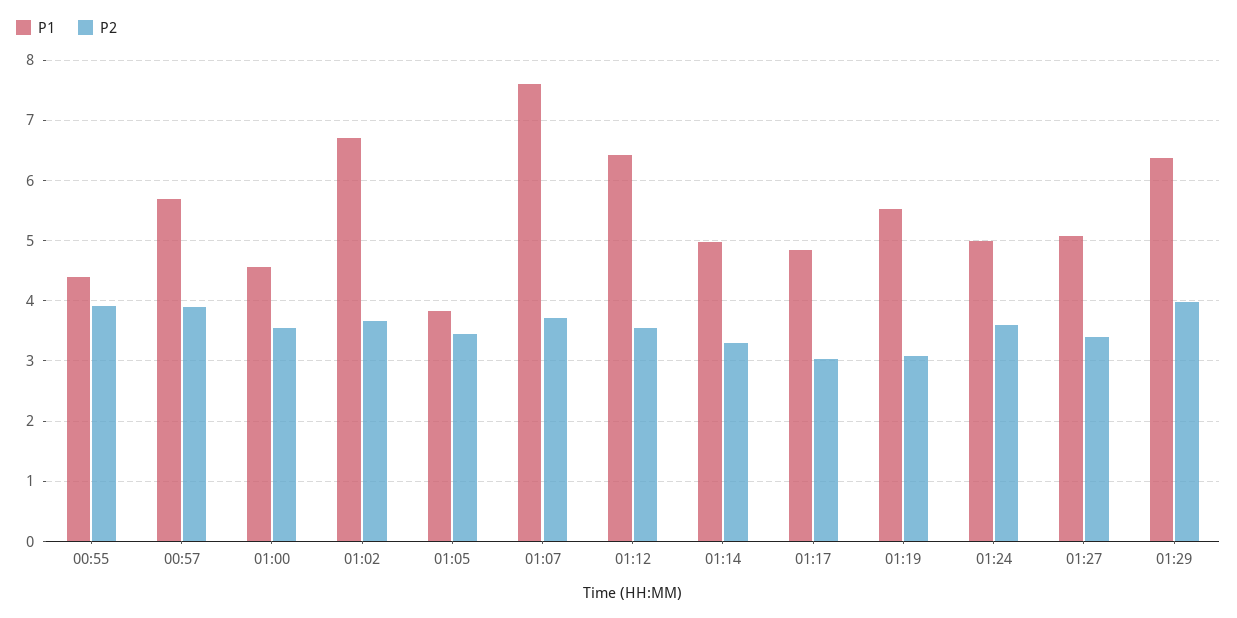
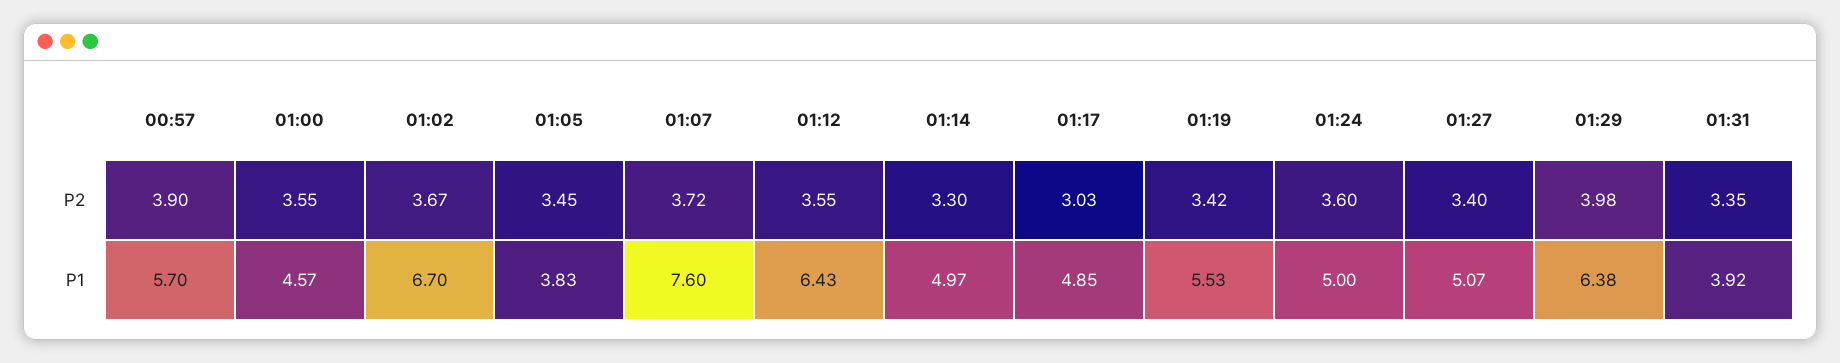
P1, 00:55: 4.4 -> none
P2, 00:55: 3.9 -> none
P2, 01:19: 3.1 -> 3.42
P2, 01:31: none -> 3.35
P1, 01:31: none -> 3.92

